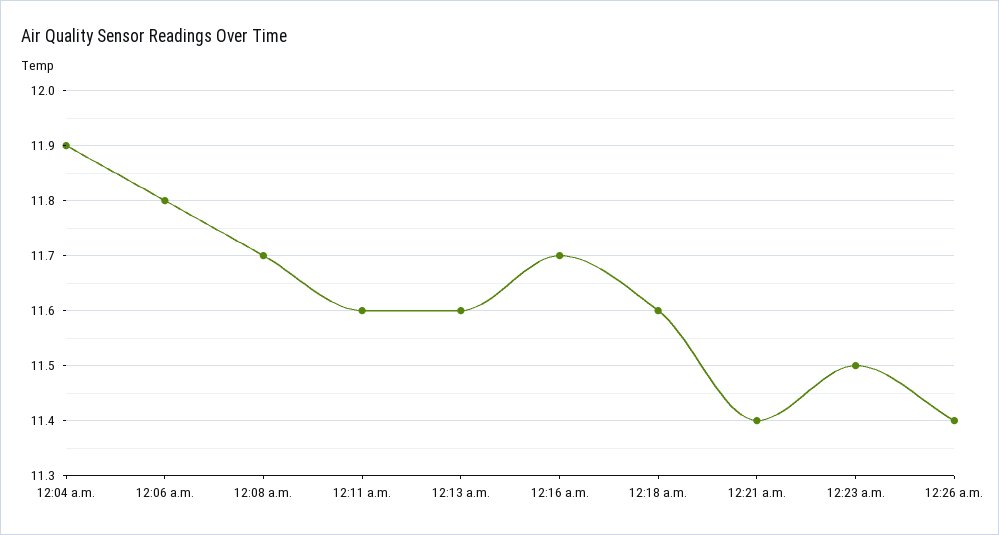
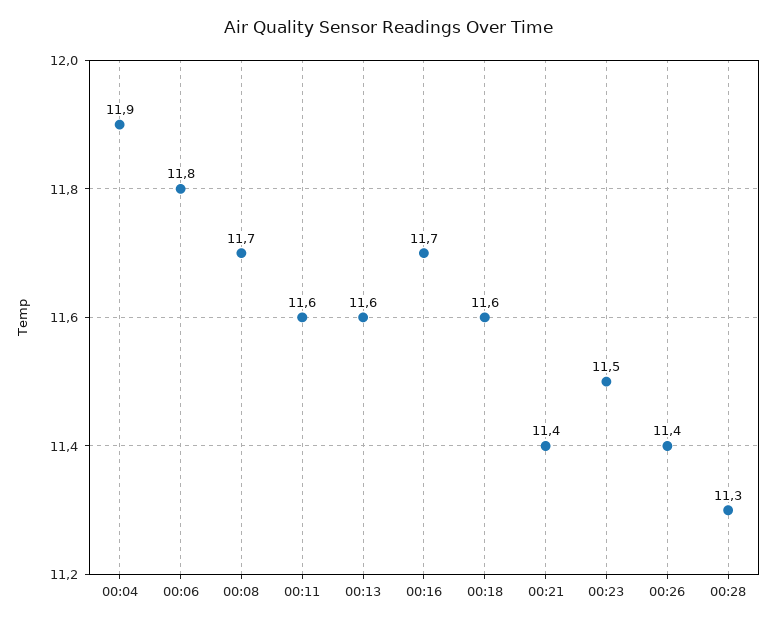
00:28: none -> 11.3

